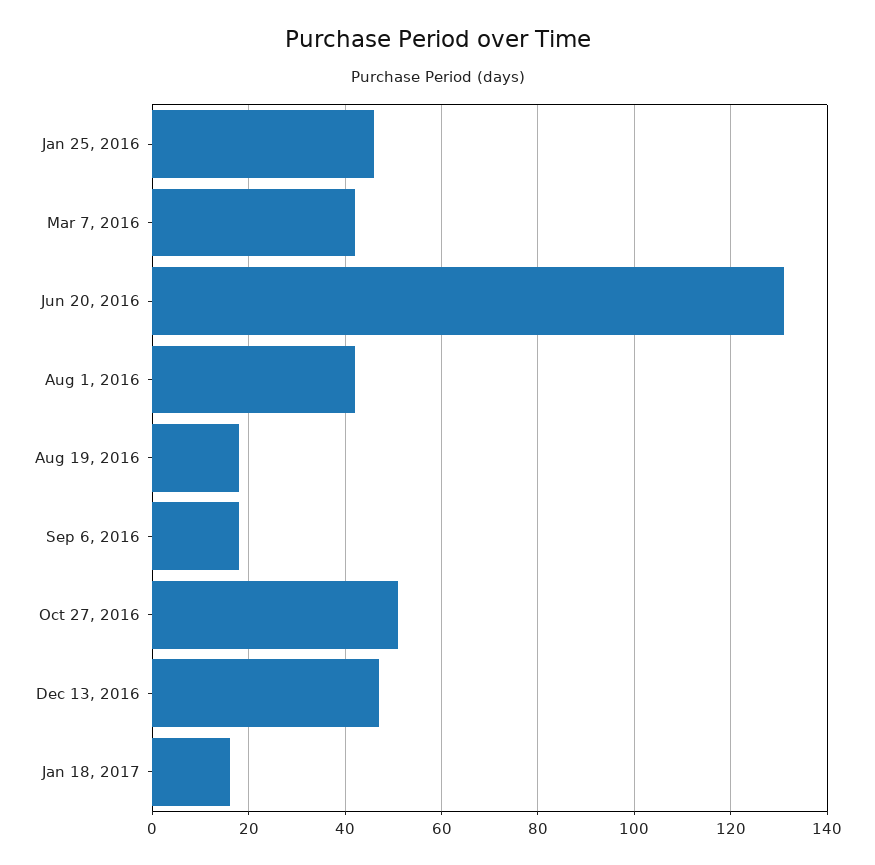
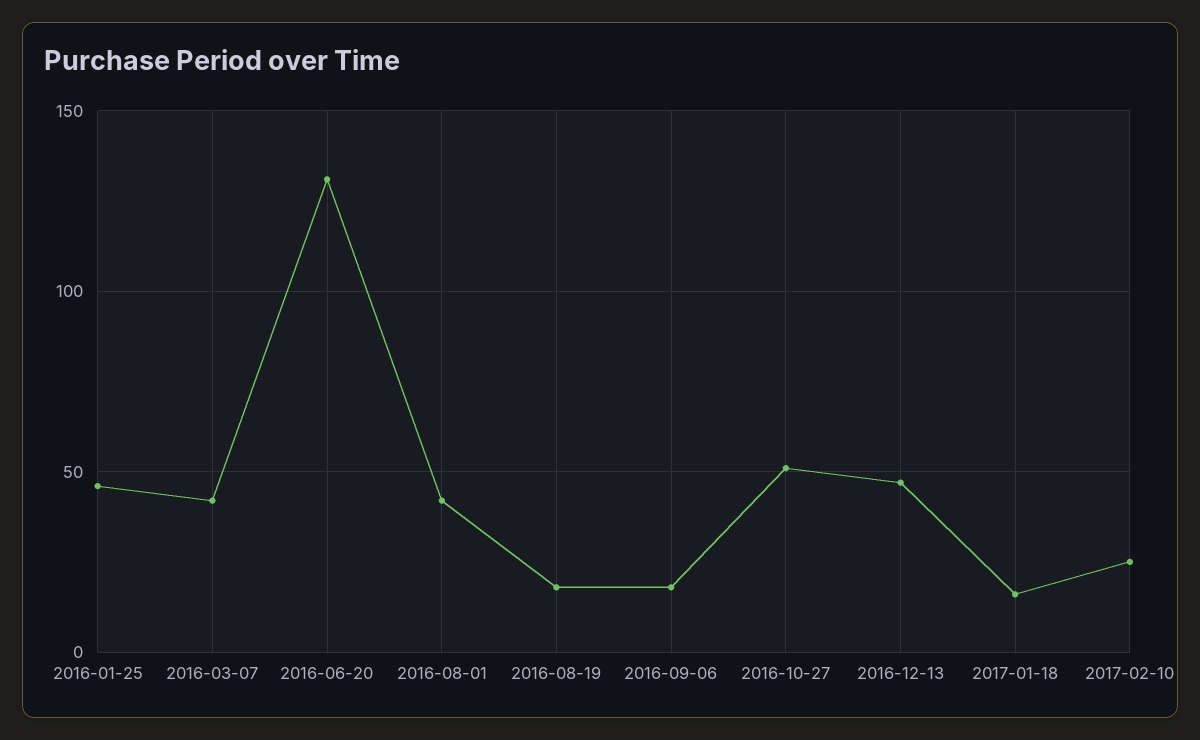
2017-02-10: none -> 25

